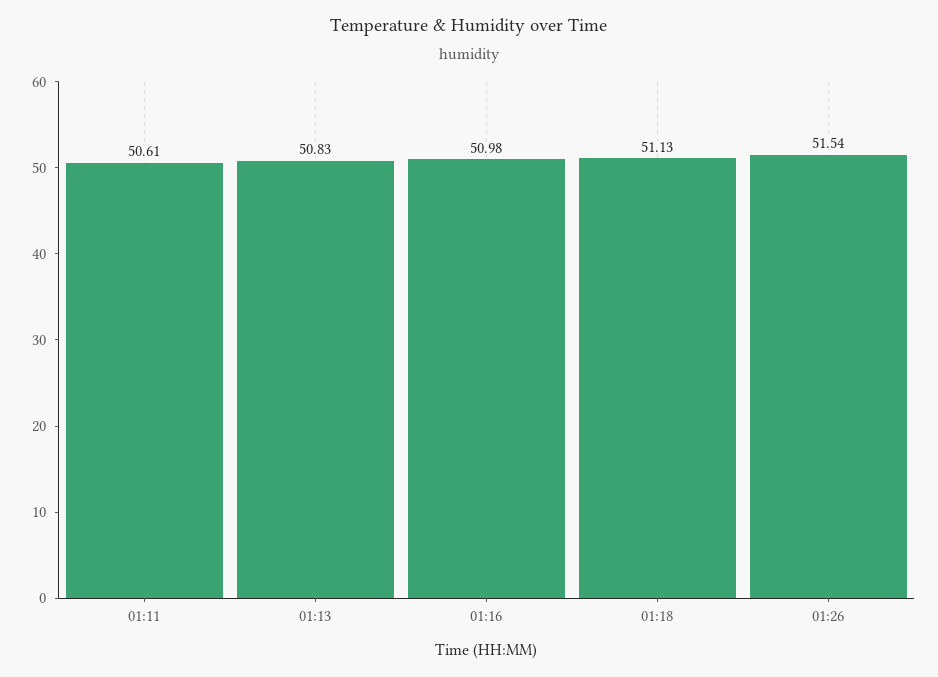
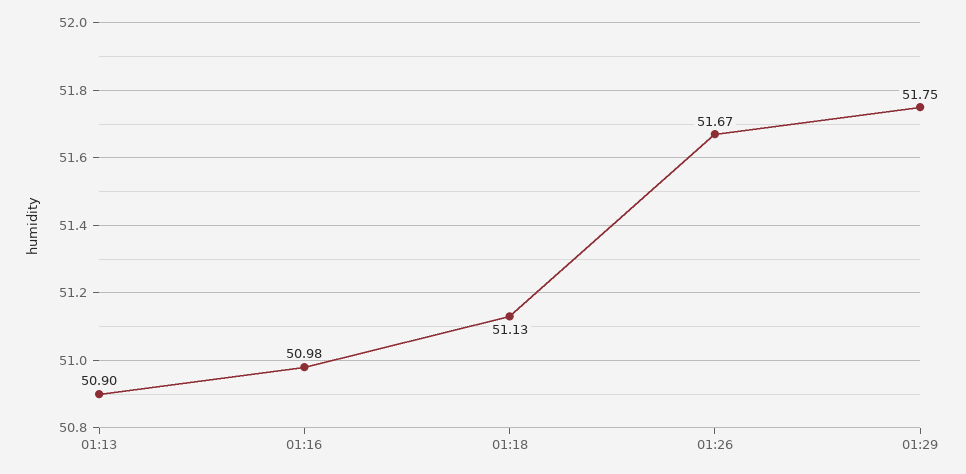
01:11: 50.61 -> none
01:13: 50.83 -> 50.9
01:26: 51.54 -> 51.67
01:29: none -> 51.75

